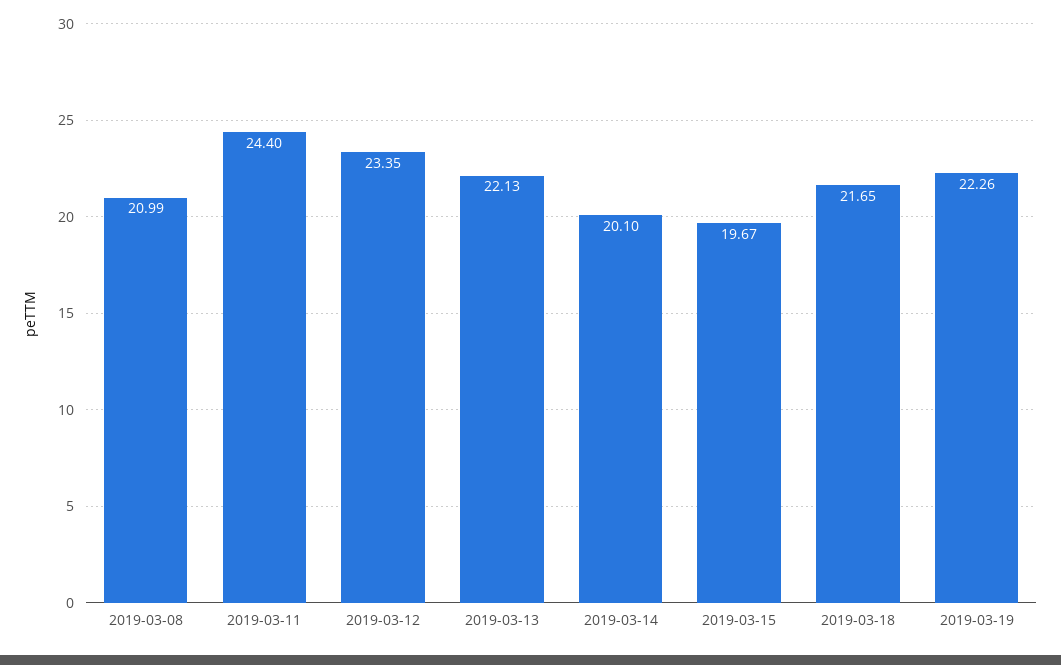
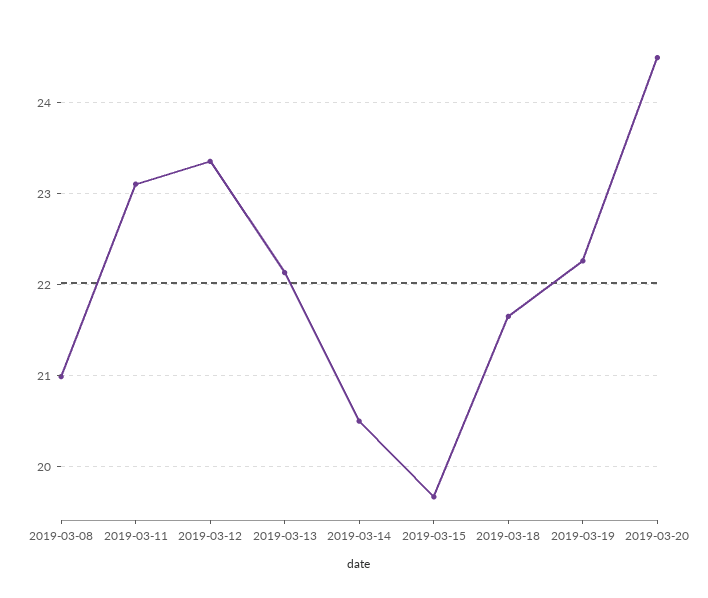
2019-03-11: 24.4 -> 23.1
2019-03-14: 20.1 -> 20.5
2019-03-20: none -> 24.5

